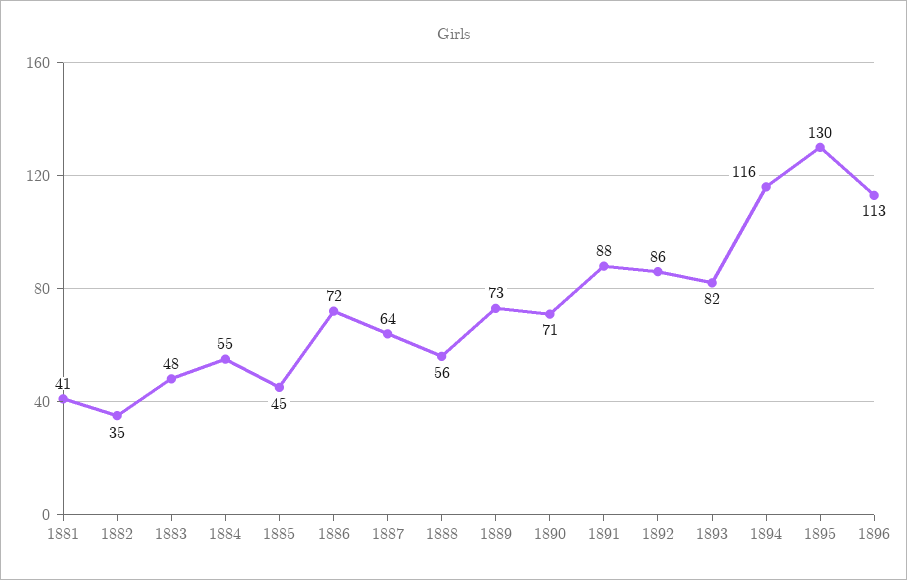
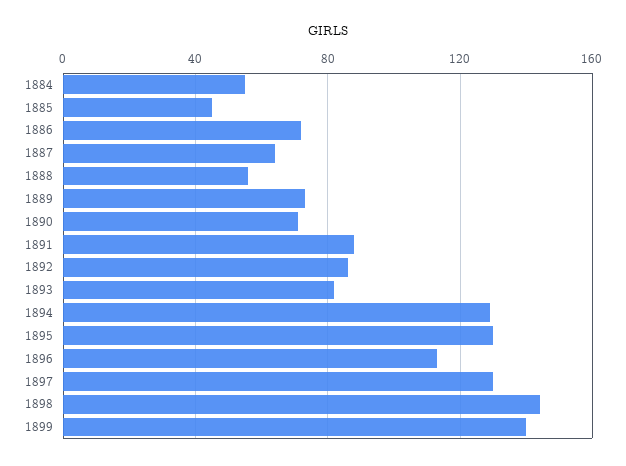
1881: 41 -> none
1882: 35 -> none
1883: 48 -> none
1894: 116 -> 130
1897: none -> 130
1898: none -> 145
1899: none -> 140

